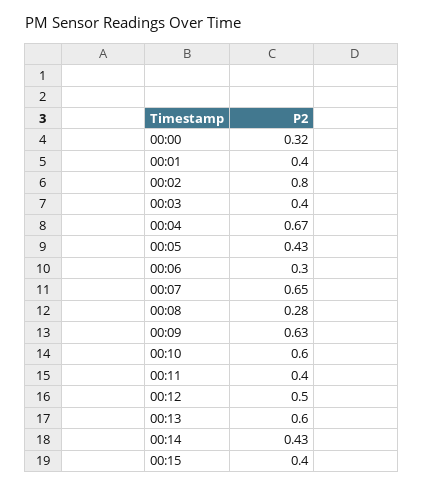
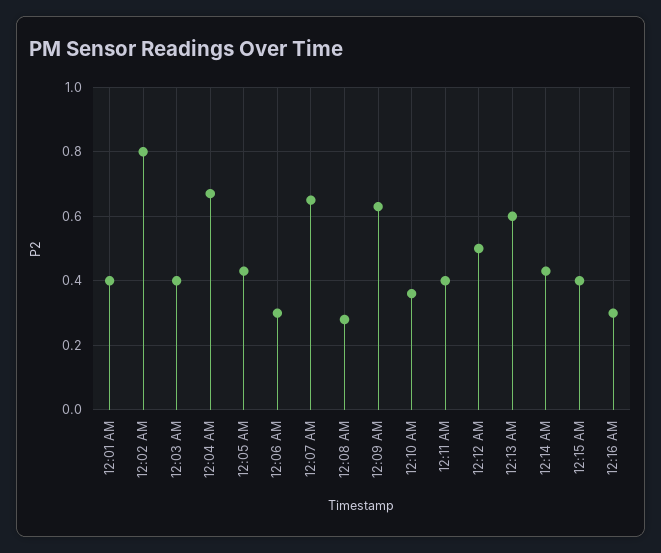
00:00: 0.32 -> none
00:10: 0.6 -> 0.35
12:16 AM: none -> 0.3

